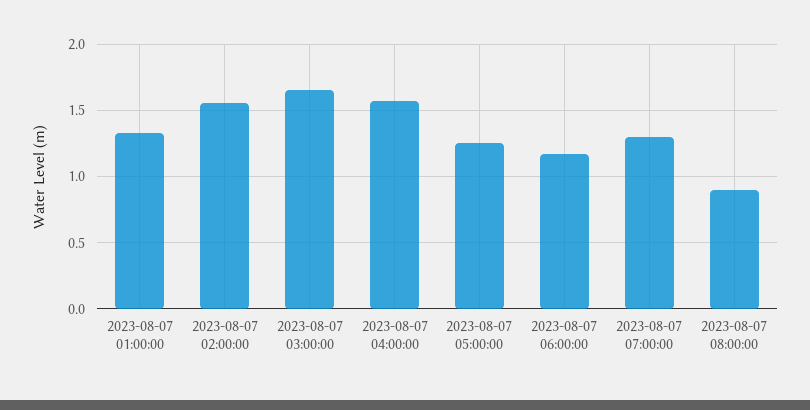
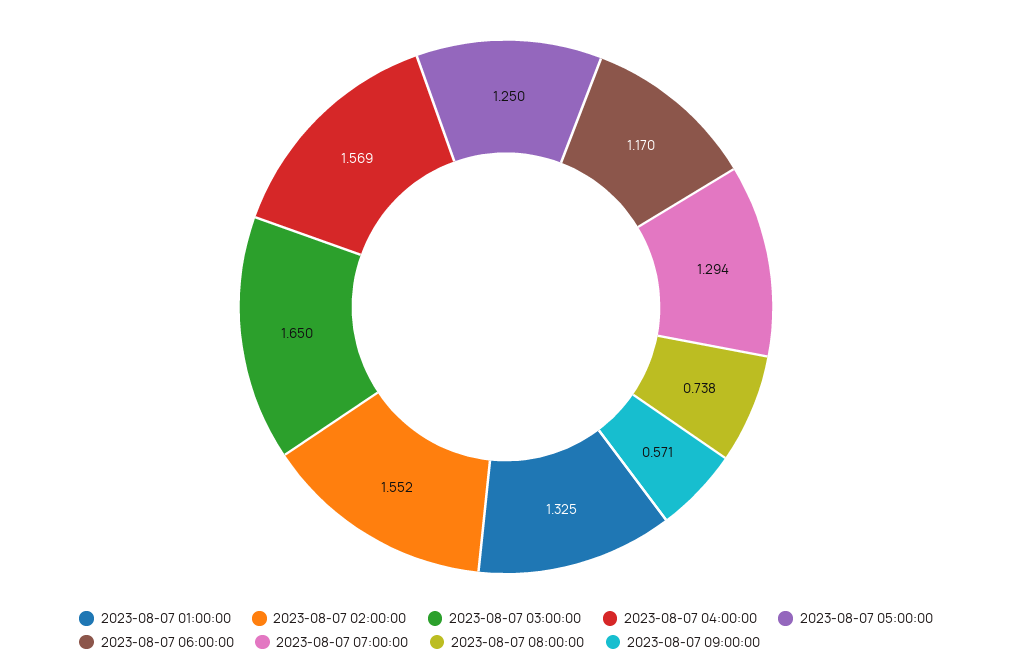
2023-08-07 08:00:00: 0.9 -> 0.738
2023-08-07 09:00:00: none -> 0.571

